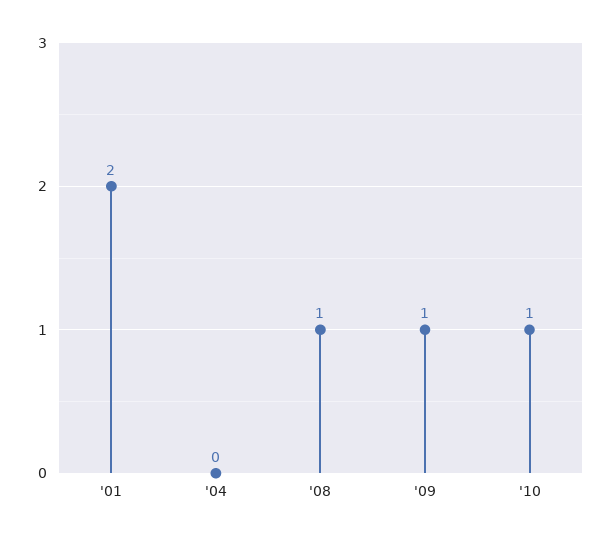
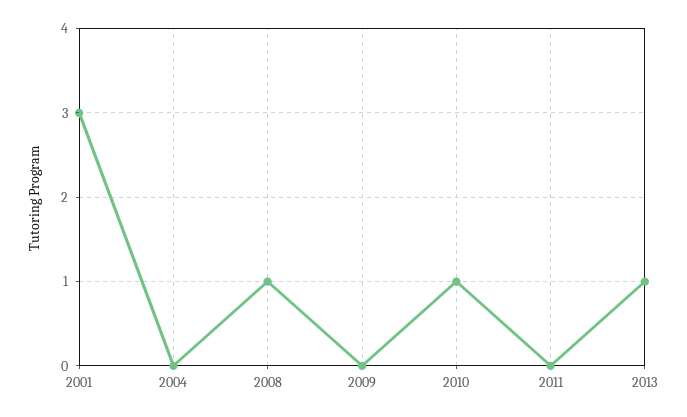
'01: 2 -> 3
'09: 1 -> 0
2011: none -> 0
2013: none -> 1

